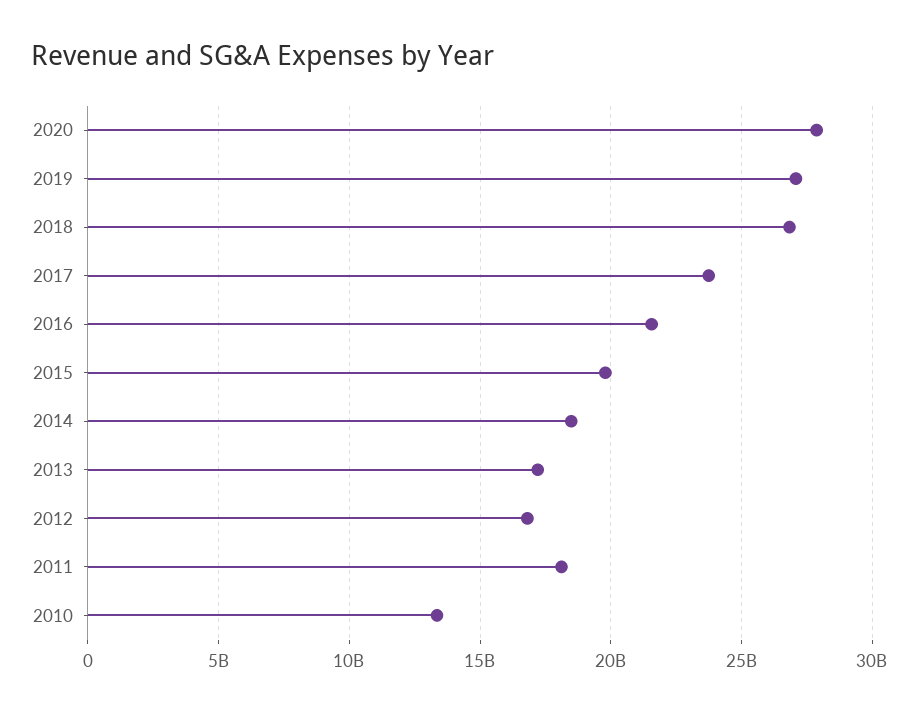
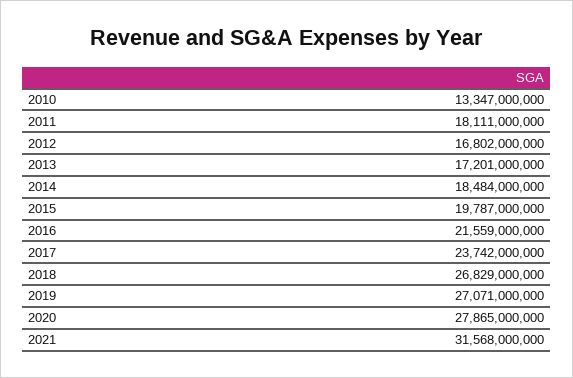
2021: none -> 31568000000

